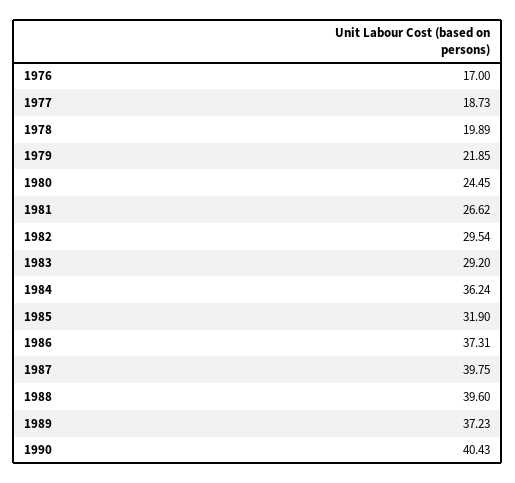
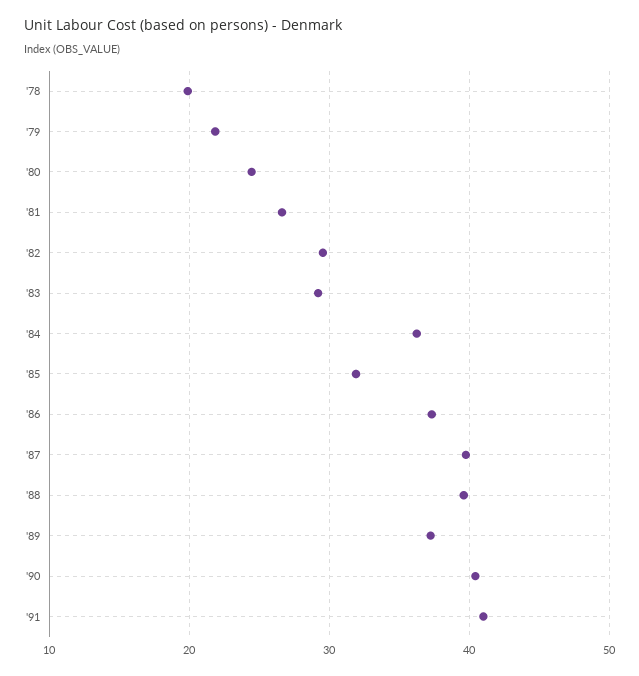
1976: 17 -> none
1977: 18.73 -> none
'91: none -> 41

